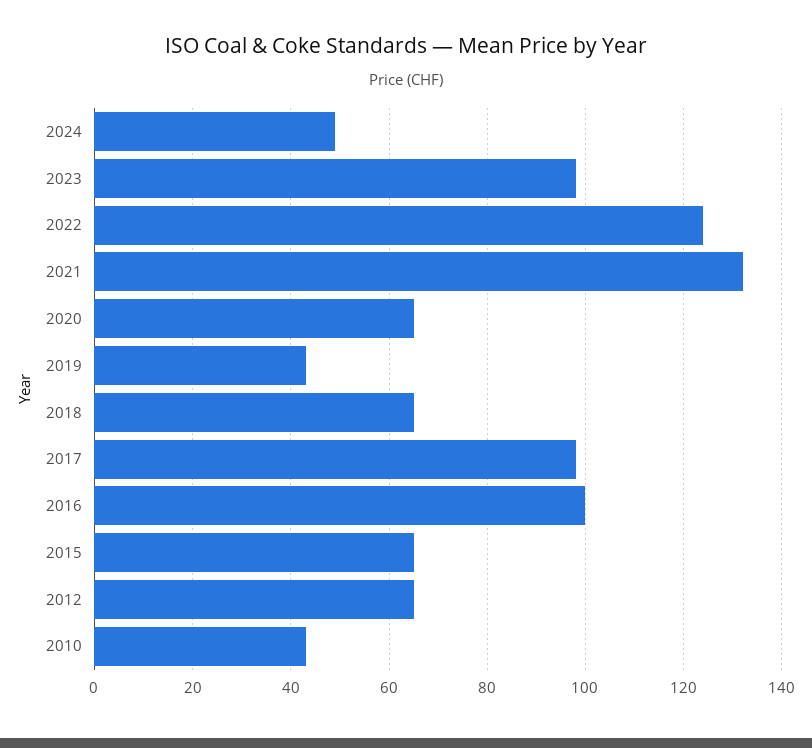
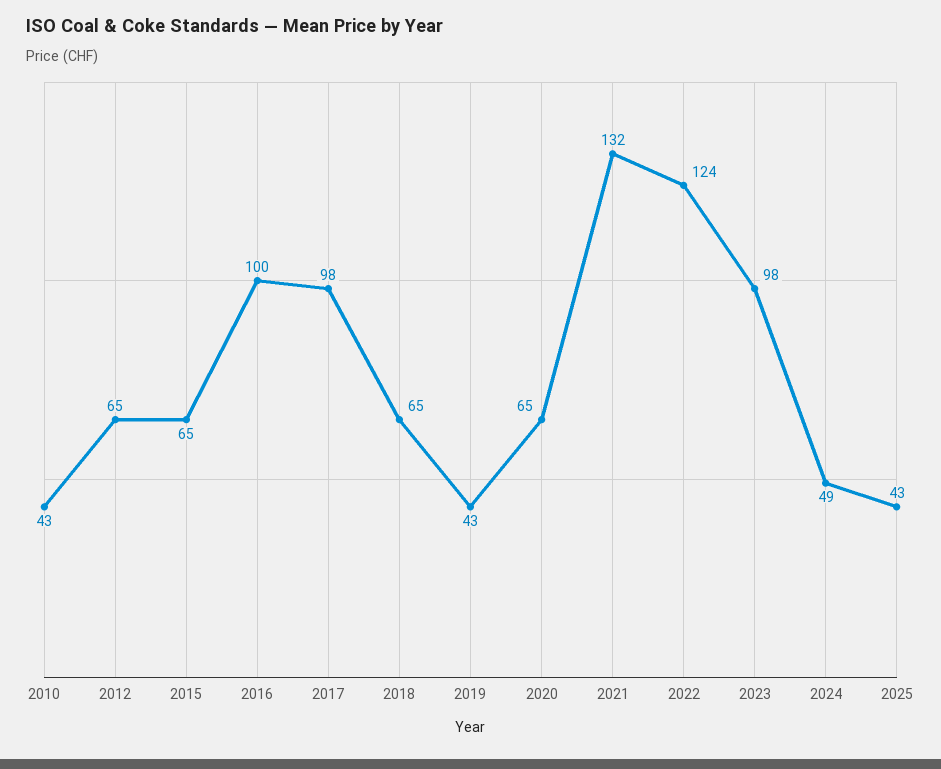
2025: none -> 43

